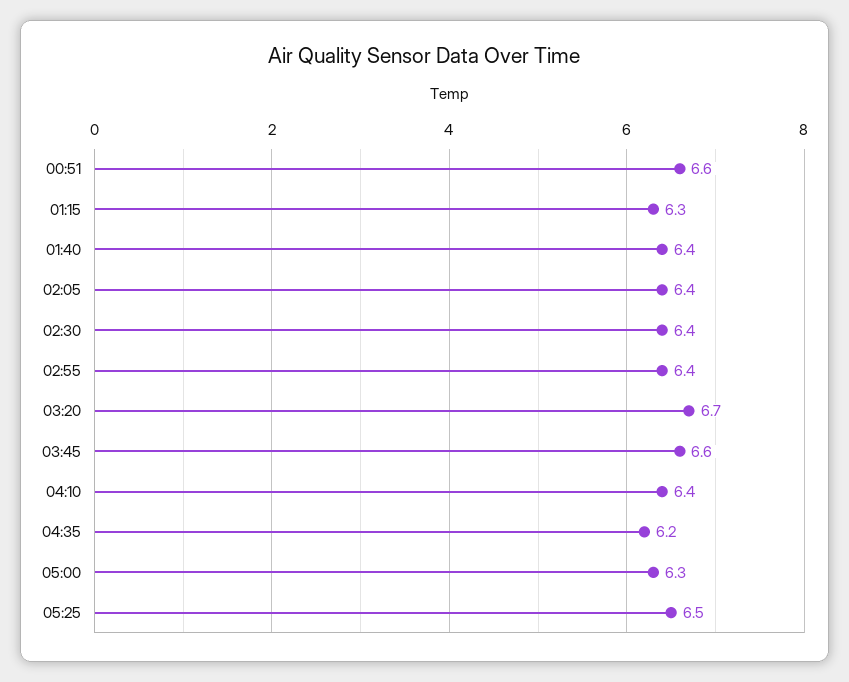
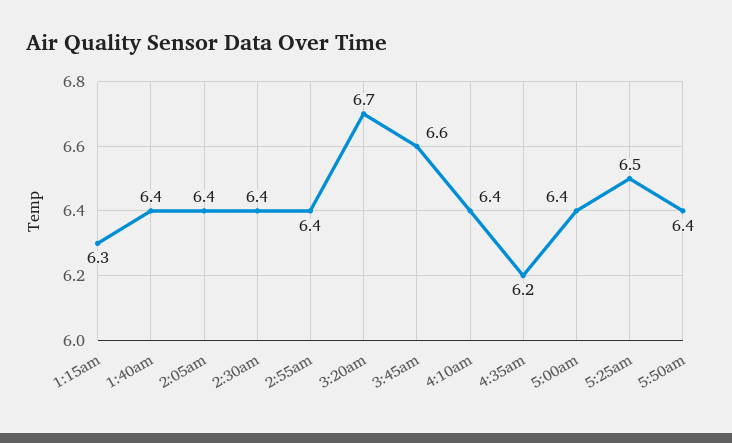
00:51: 6.6 -> none
05:00: 6.3 -> 6.4
5:50am: none -> 6.4

